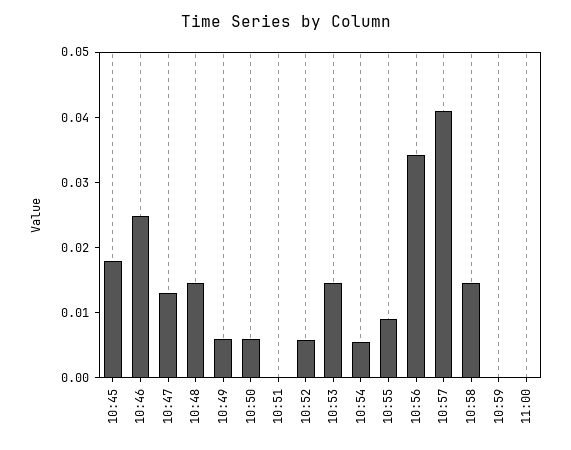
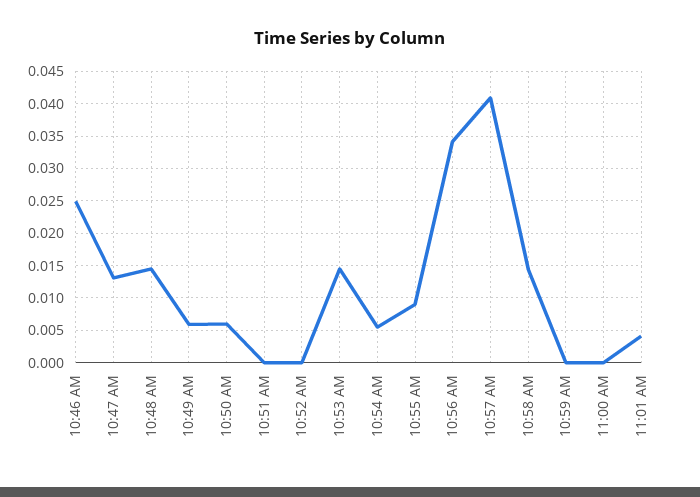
10:45: 0.018 -> none
10:52: 0.006 -> 0
11:01 AM: none -> 0.004

